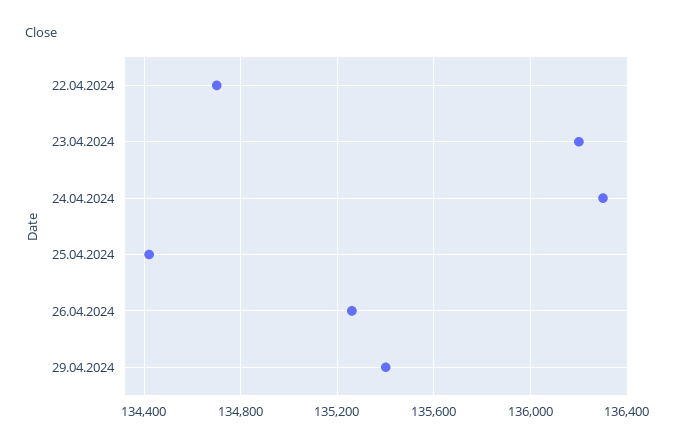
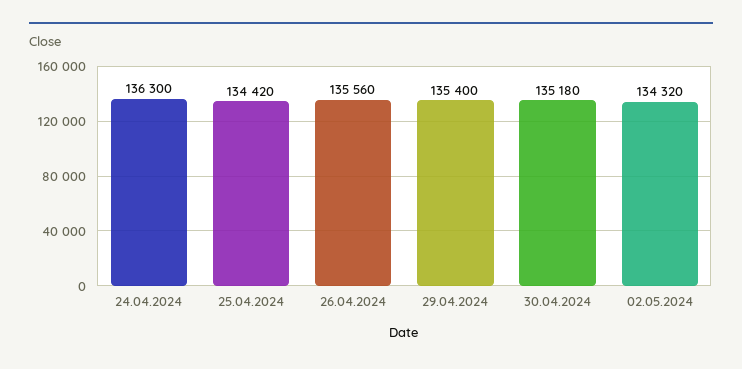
22.04.2024: 134700 -> none
23.04.2024: 136200 -> none
26.04.2024: 135250 -> 135560
30.04.2024: none -> 135180
02.05.2024: none -> 134320

